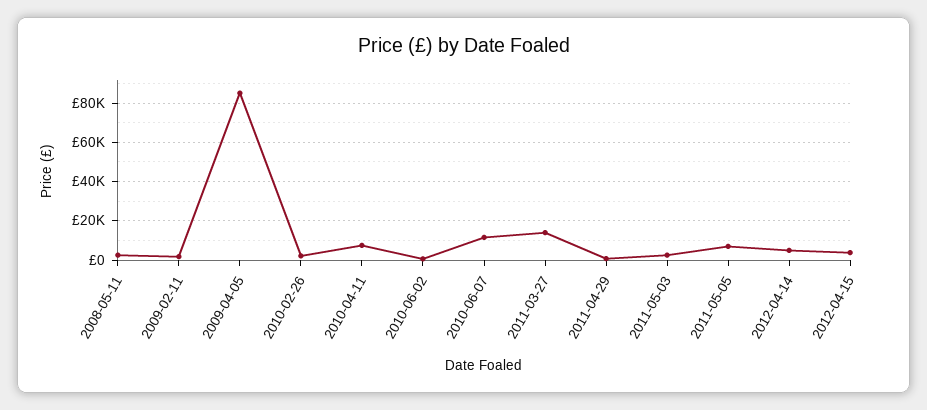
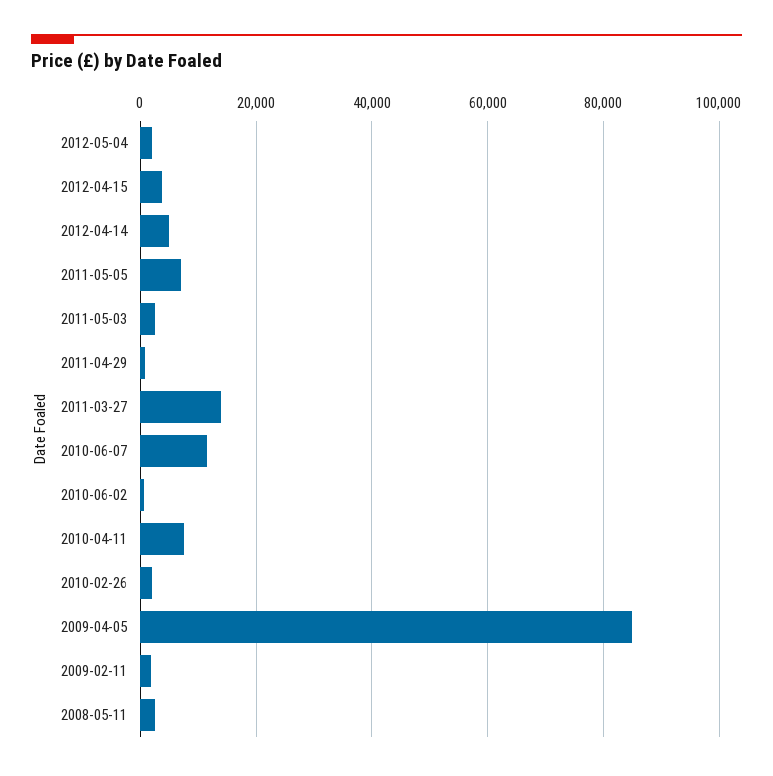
2012-05-04: none -> 2000

